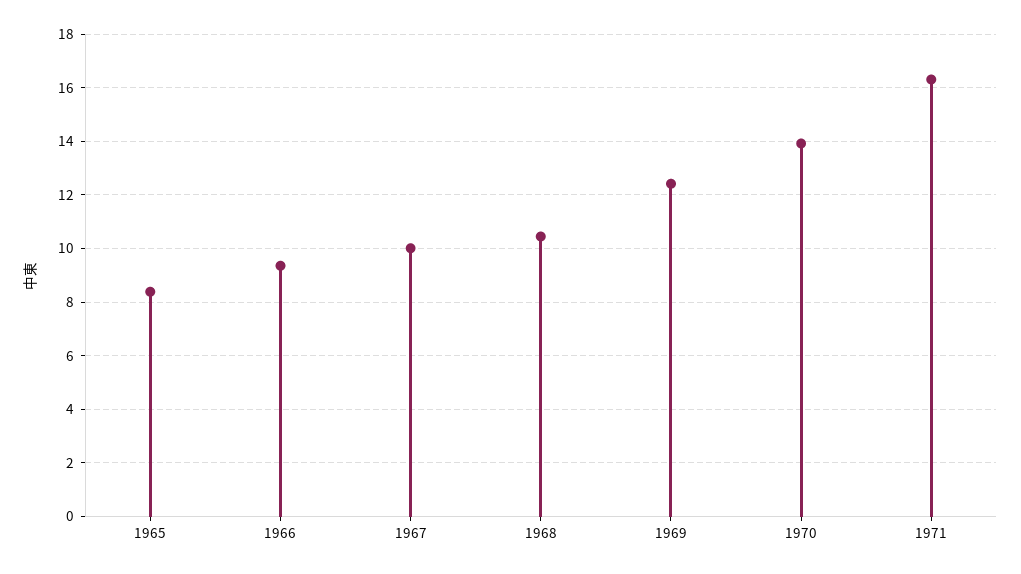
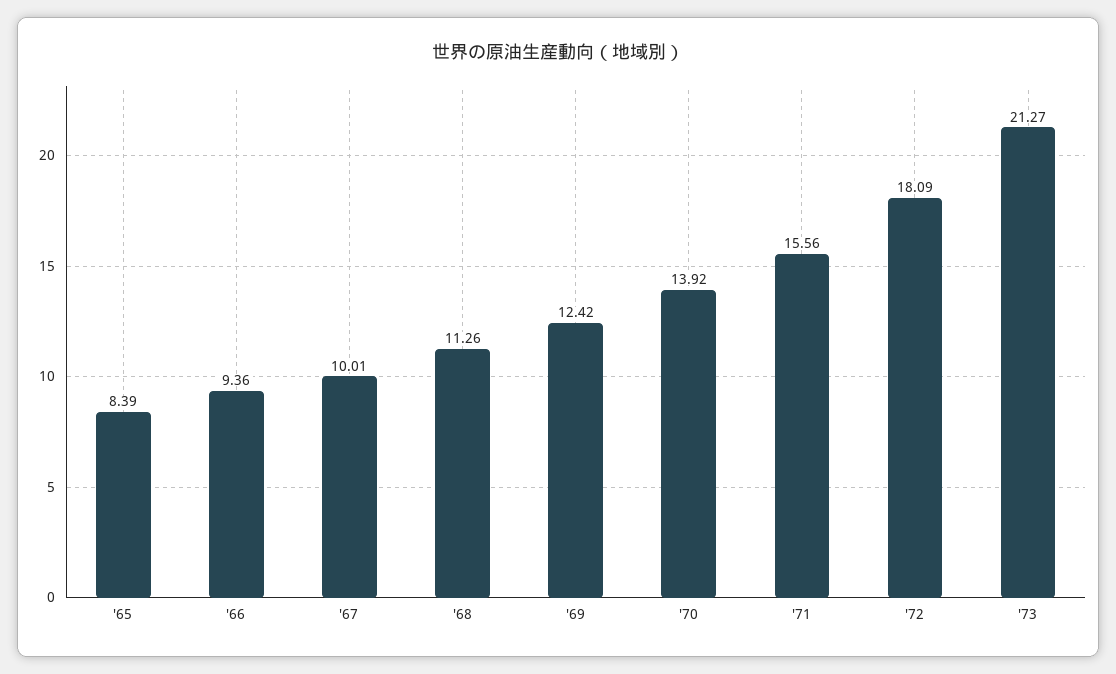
1968: 10.5 -> 11.26
1971: 16.25 -> 15.56
'72: none -> 18.09
'73: none -> 21.27

